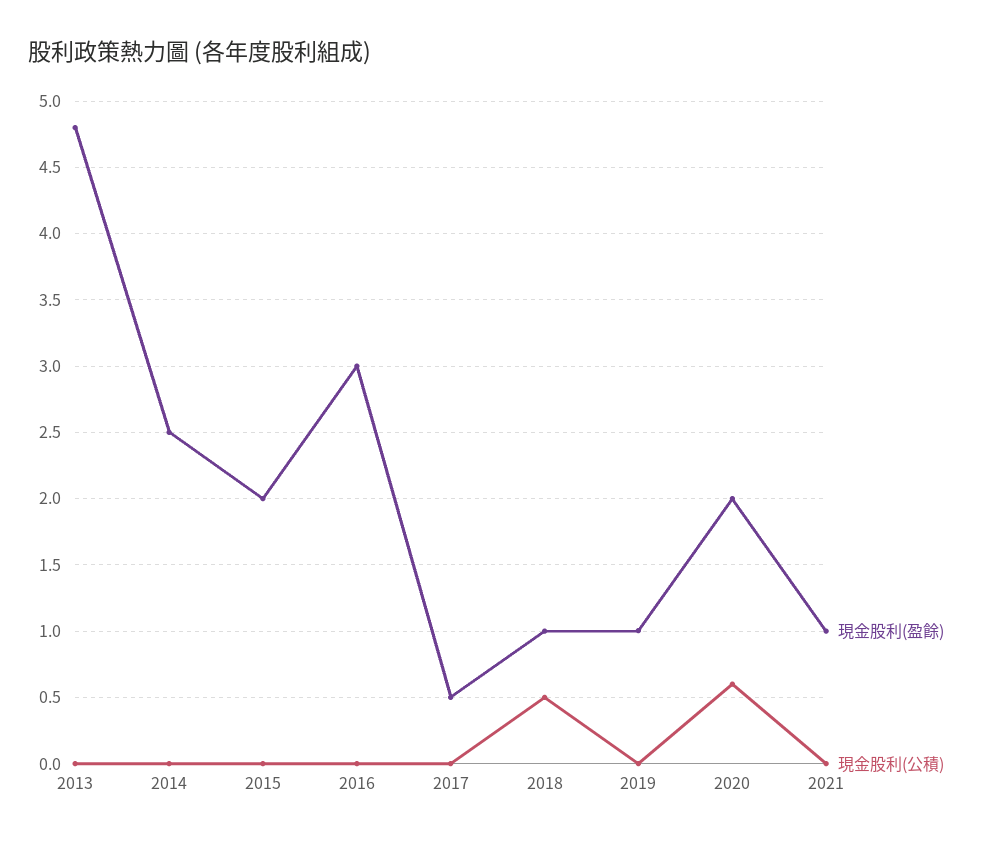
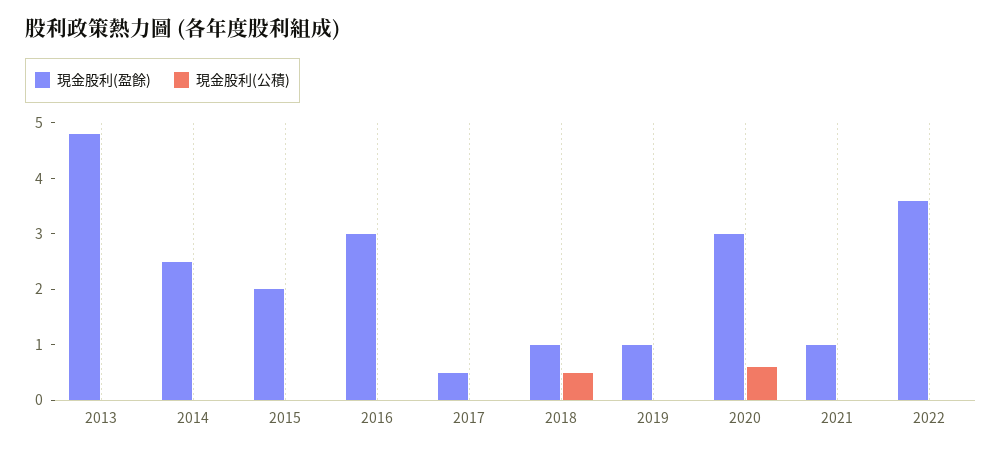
現金股利(盈餘), 2020: 2 -> 3
現金股利(盈餘), 2022: none -> 3.6
現金股利(公積), 2022: none -> 0

